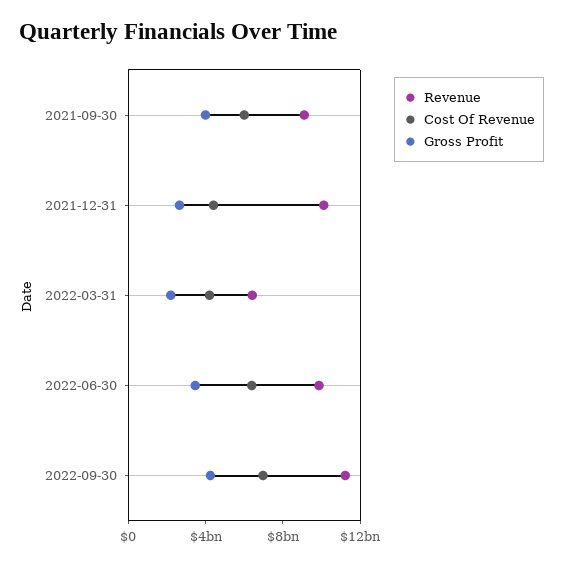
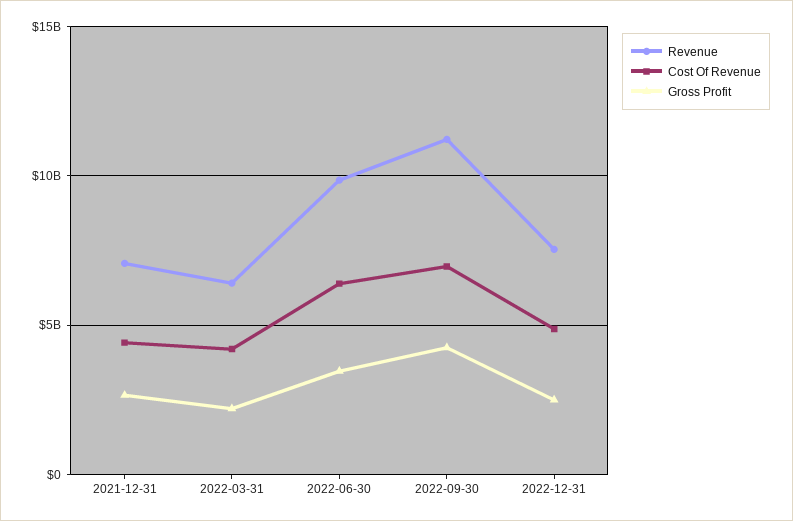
Revenue, 2021-09-30: 9000000000 -> none
Cost Of Revenue, 2021-09-30: 6000000000 -> none
Gross Profit, 2021-09-30: 4000000000 -> none
Revenue, 2021-12-31: 10000000000 -> 7000000000
Revenue, 2022-12-31: none -> 7500000000
Cost Of Revenue, 2022-12-31: none -> 5000000000
Gross Profit, 2022-12-31: none -> 2500000000

